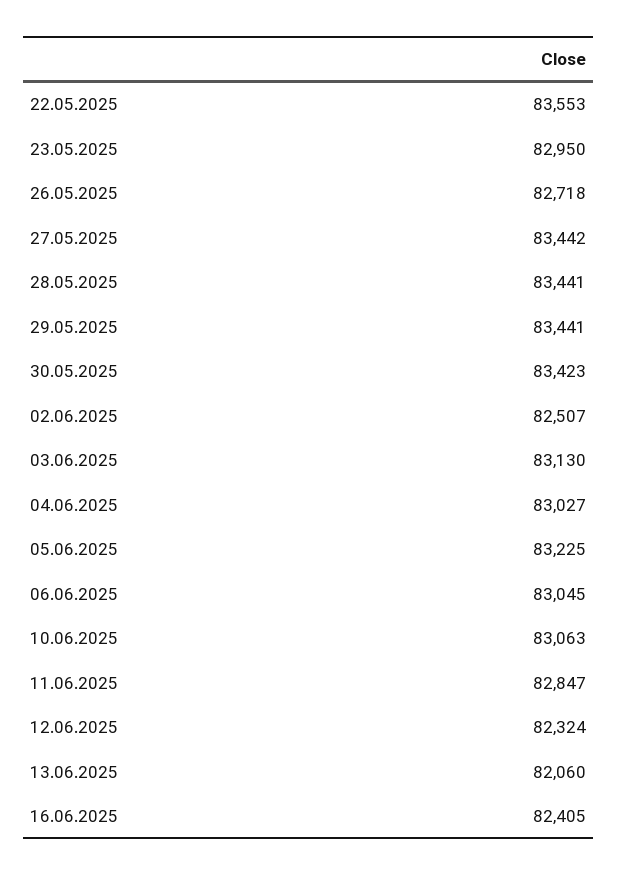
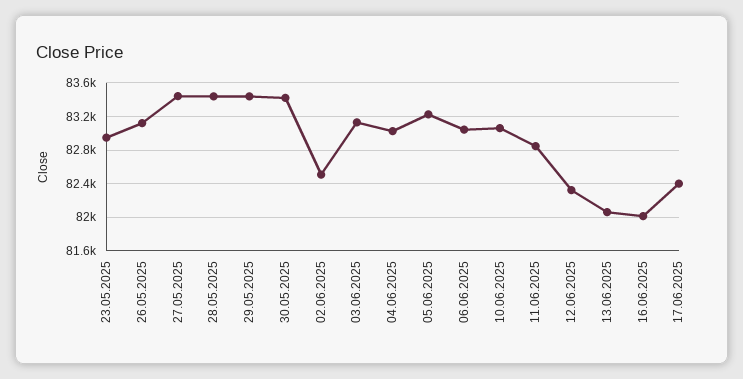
22.05.2025: 83553 -> none
26.05.2025: 82718 -> 83100
16.06.2025: 82405 -> 82000
17.06.2025: none -> 82400

